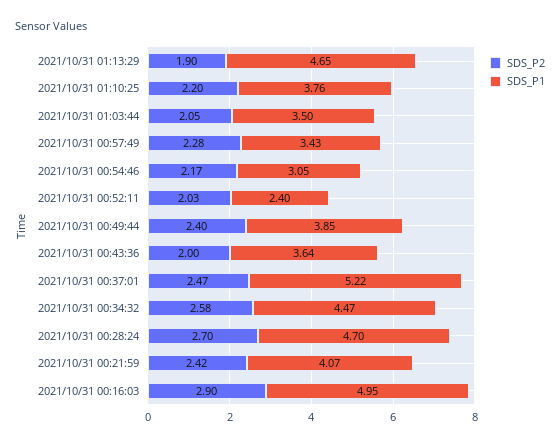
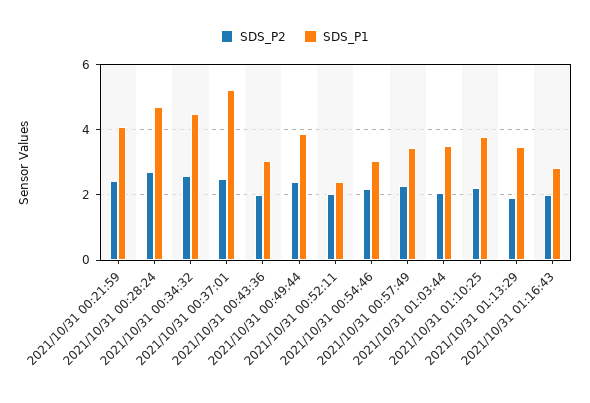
SDS_P1, 2021/10/31 01:13:29: 4.65 -> 3.4
SDS_P1, 2021/10/31 00:43:36: 3.64 -> 3
SDS_P2, 2021/10/31 00:16:03: 2.9 -> none
SDS_P1, 2021/10/31 00:16:03: 4.95 -> none
SDS_P2, 2021/10/31 01:16:43: none -> 2
SDS_P1, 2021/10/31 01:16:43: none -> 2.8

